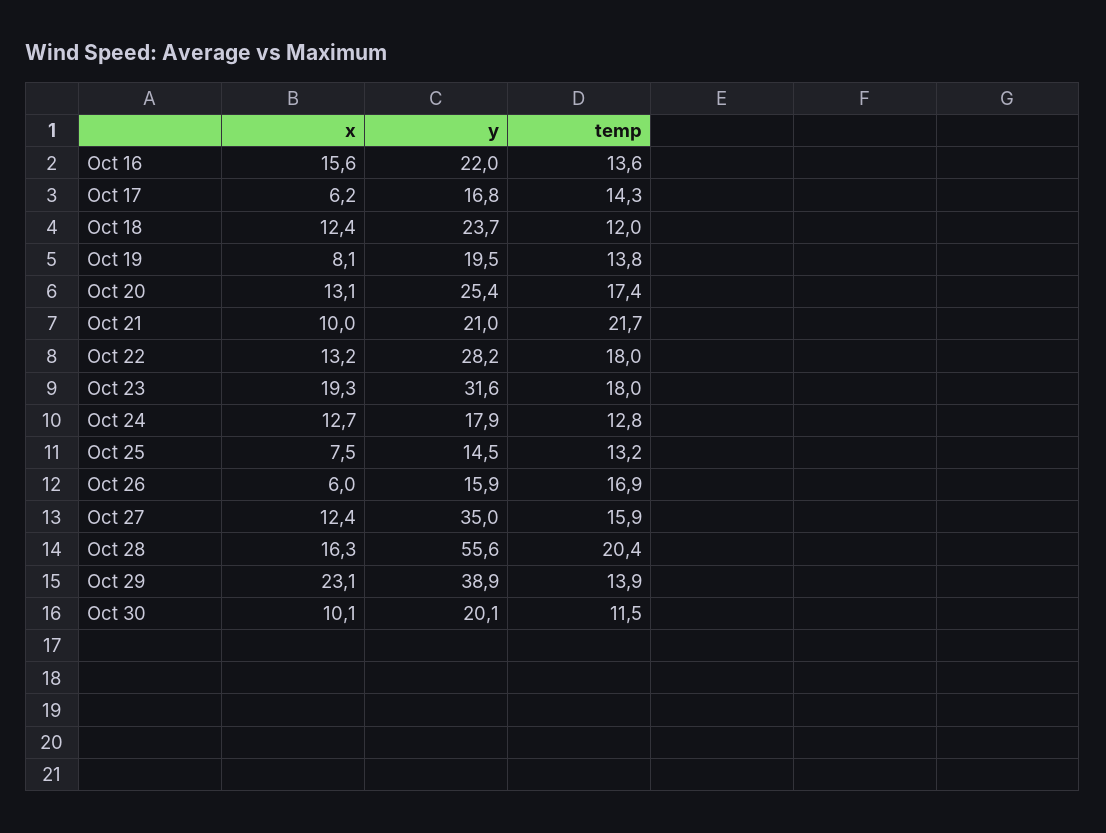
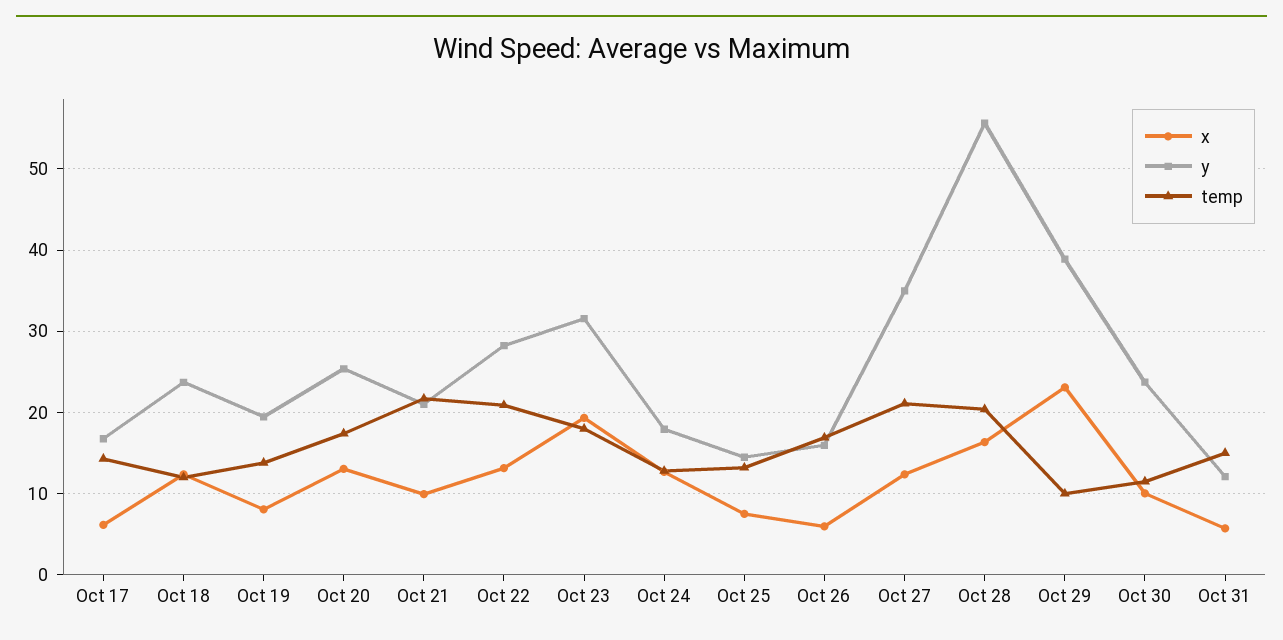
x, Oct 16: 15.6 -> none
y, Oct 16: 22 -> none
temp, Oct 16: 13.6 -> none
temp, Oct 22: 18 -> 21
temp, Oct 27: 15.9 -> 21
temp, Oct 29: 13.9 -> 10
y, Oct 30: 20.1 -> 24
x, Oct 31: none -> 6
y, Oct 31: none -> 12
temp, Oct 31: none -> 15

